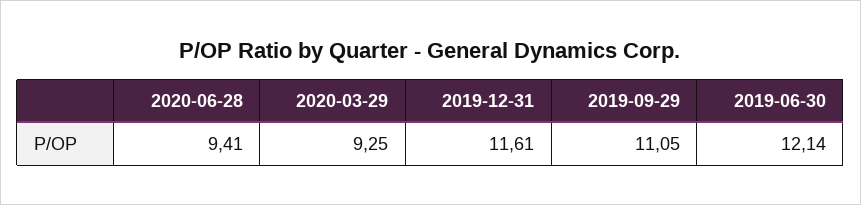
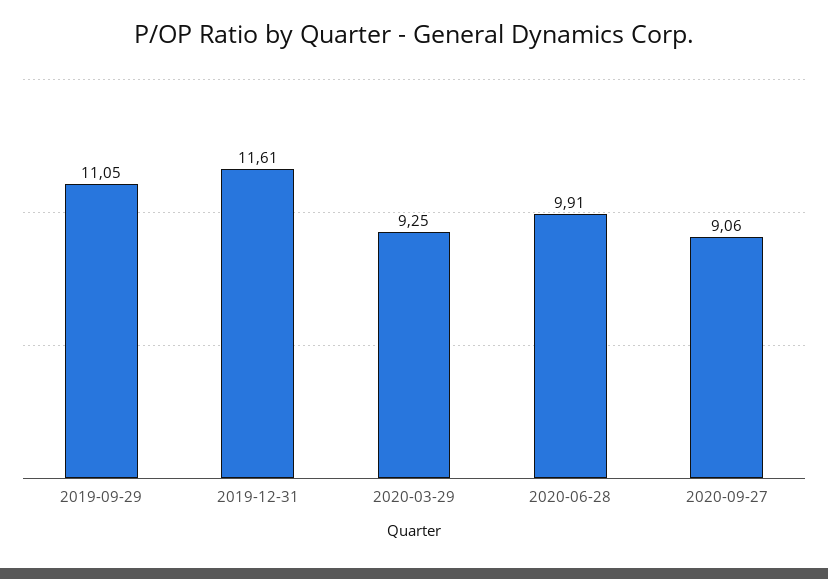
2020-06-28: 9.41 -> 9.91
2019-06-30: 12.14 -> none
2020-09-27: none -> 9.06

